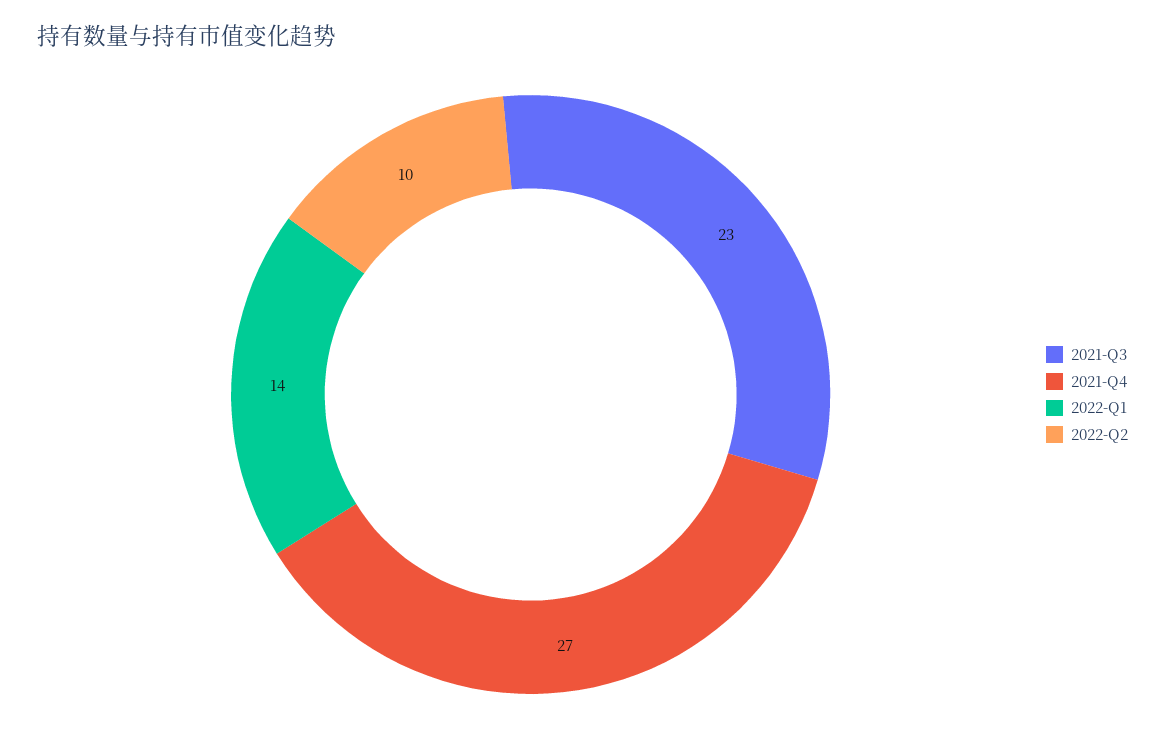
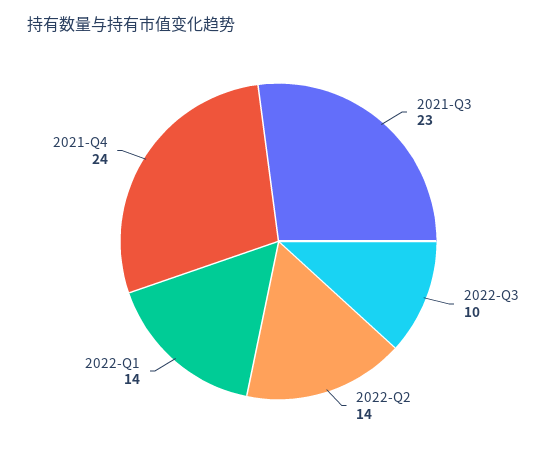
2021-Q4: 27 -> 24
2022-Q2: 10 -> 14
2022-Q3: none -> 10

